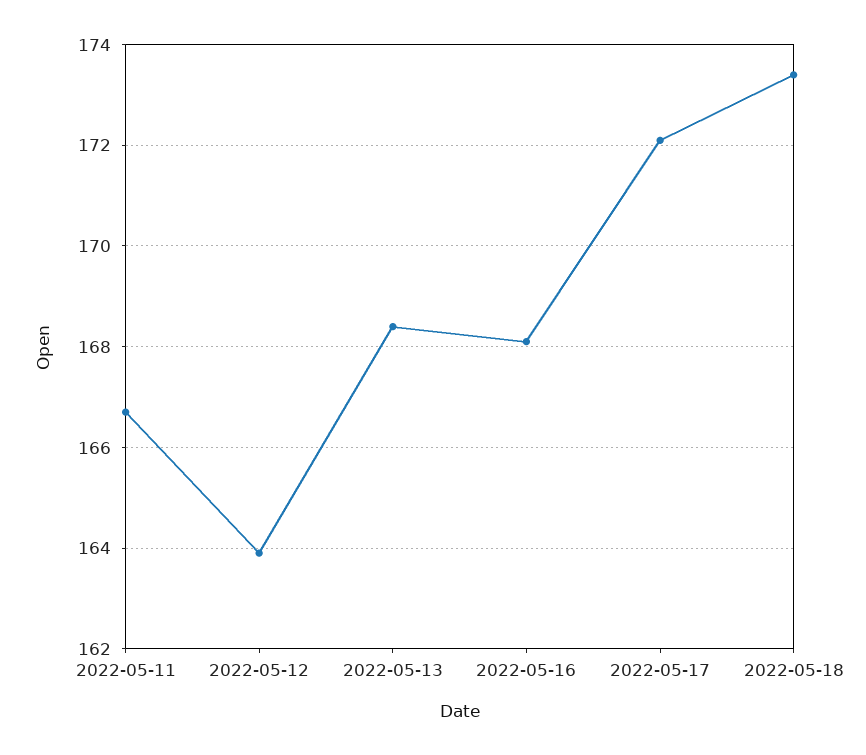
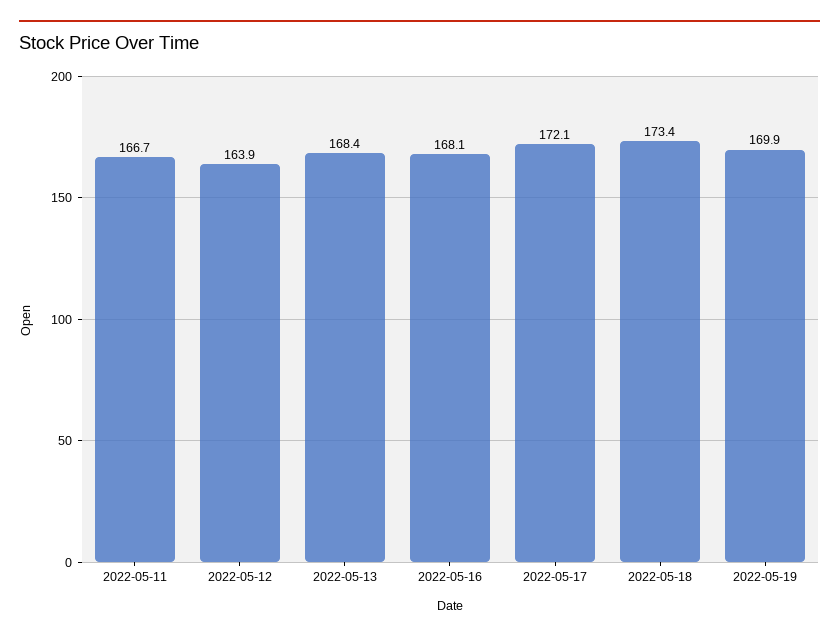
2022-05-19: none -> 169.9

